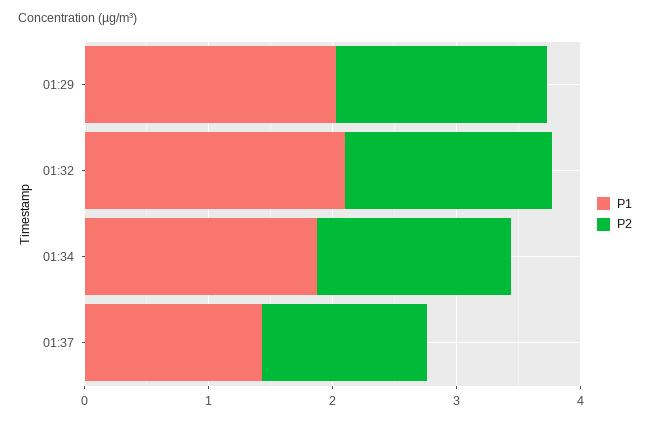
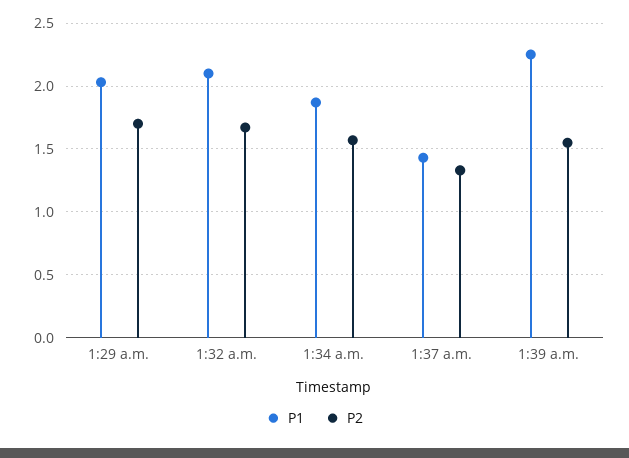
P1, 1:39 a.m.: none -> 2.25
P2, 1:39 a.m.: none -> 1.55

